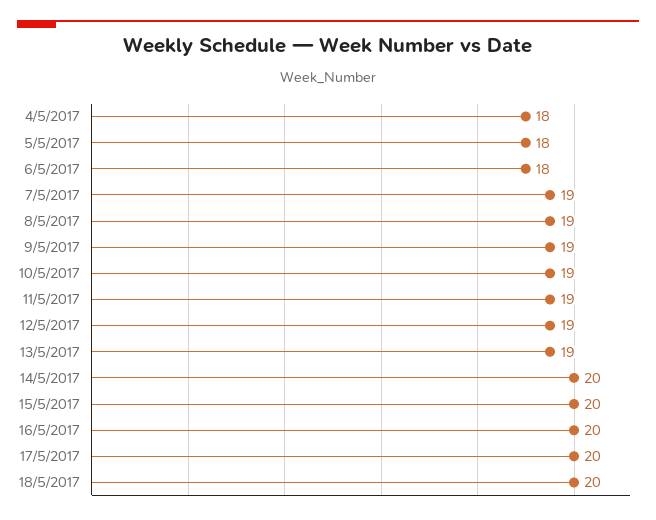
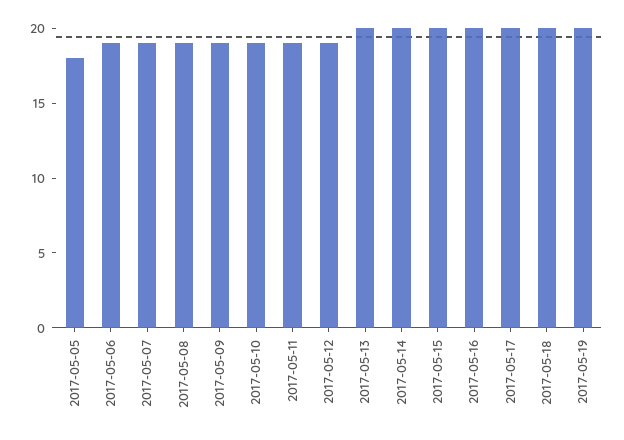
4/5/2017: 18 -> none
6/5/2017: 18 -> 19
13/5/2017: 19 -> 20
2017-05-19: none -> 20

